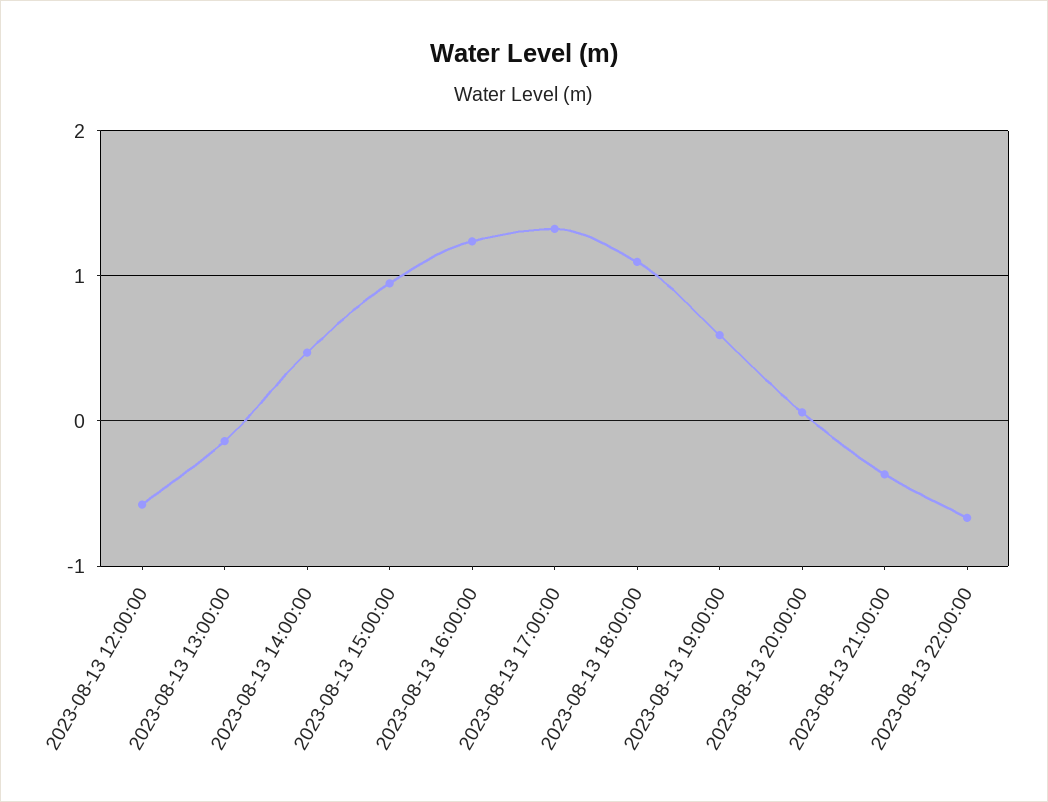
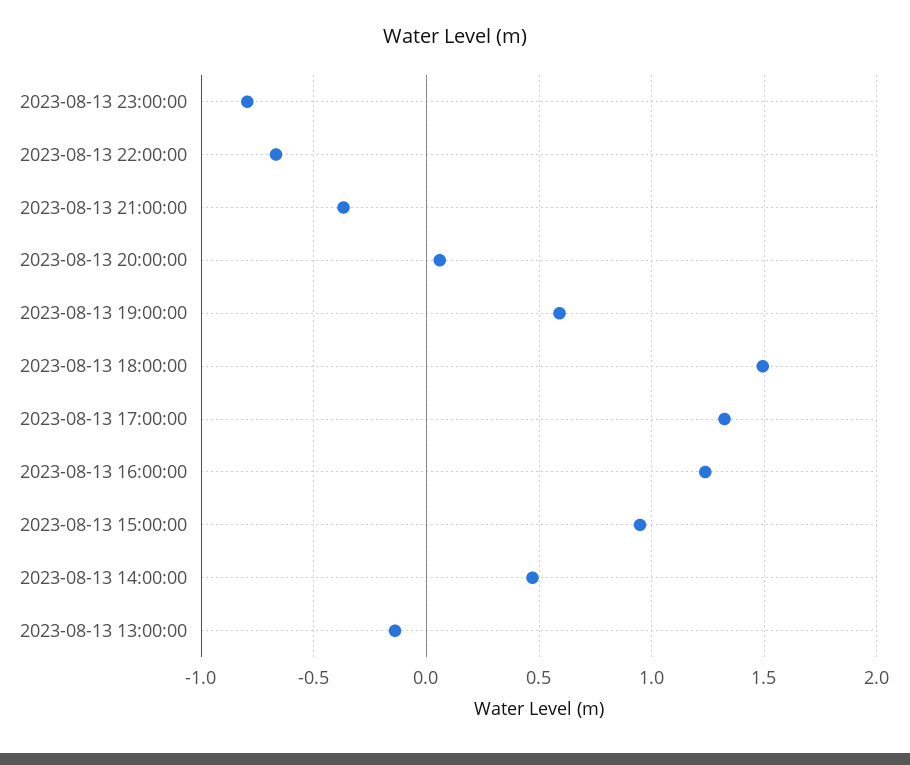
2023-08-13 12:00:00: -0.6 -> none
2023-08-13 18:00:00: 1.1 -> 1.5
2023-08-13 23:00:00: none -> -0.8

